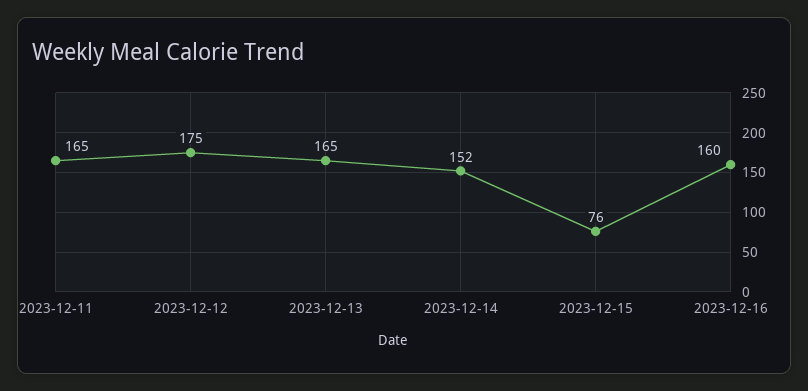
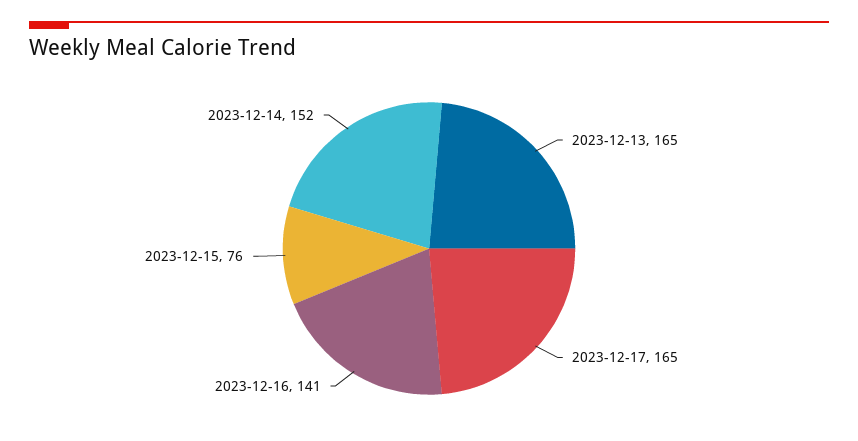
2023-12-11: 165 -> none
2023-12-12: 175 -> none
2023-12-16: 160 -> 141
2023-12-17: none -> 165

